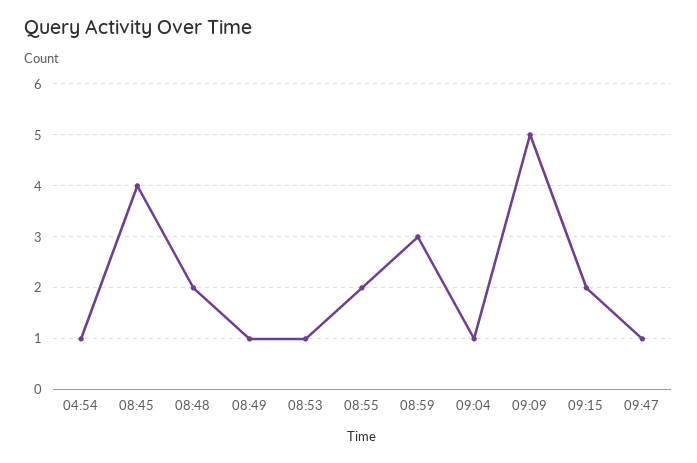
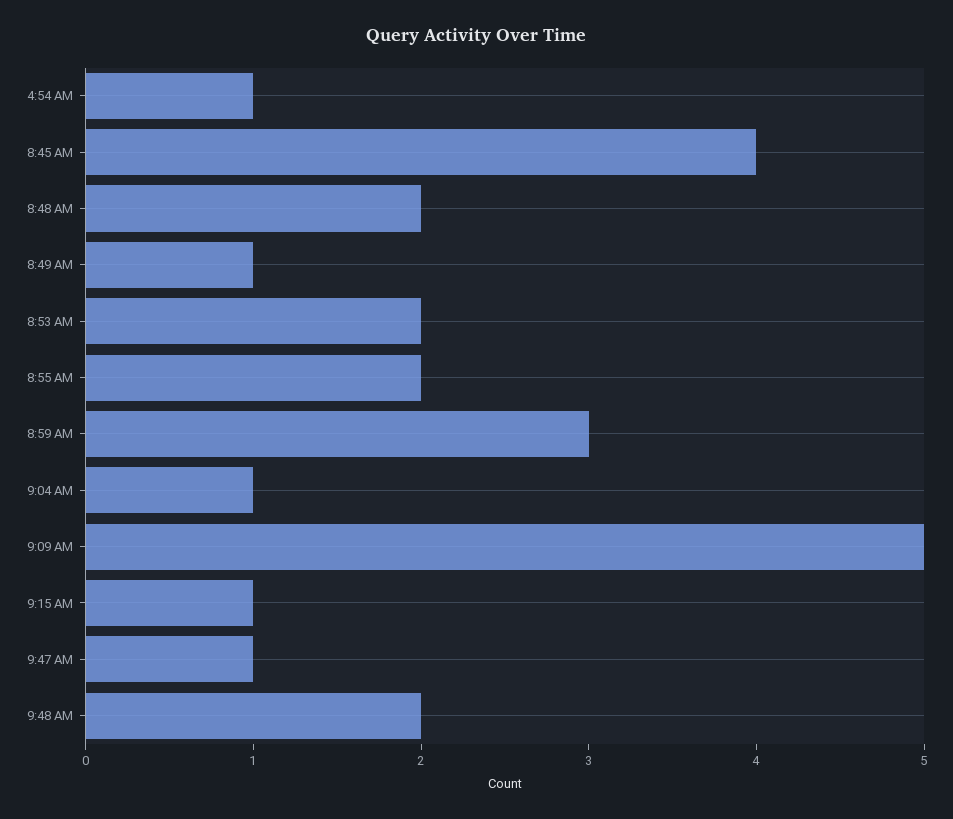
08:53: 1 -> 2
09:15: 2 -> 1
9:48 AM: none -> 2

